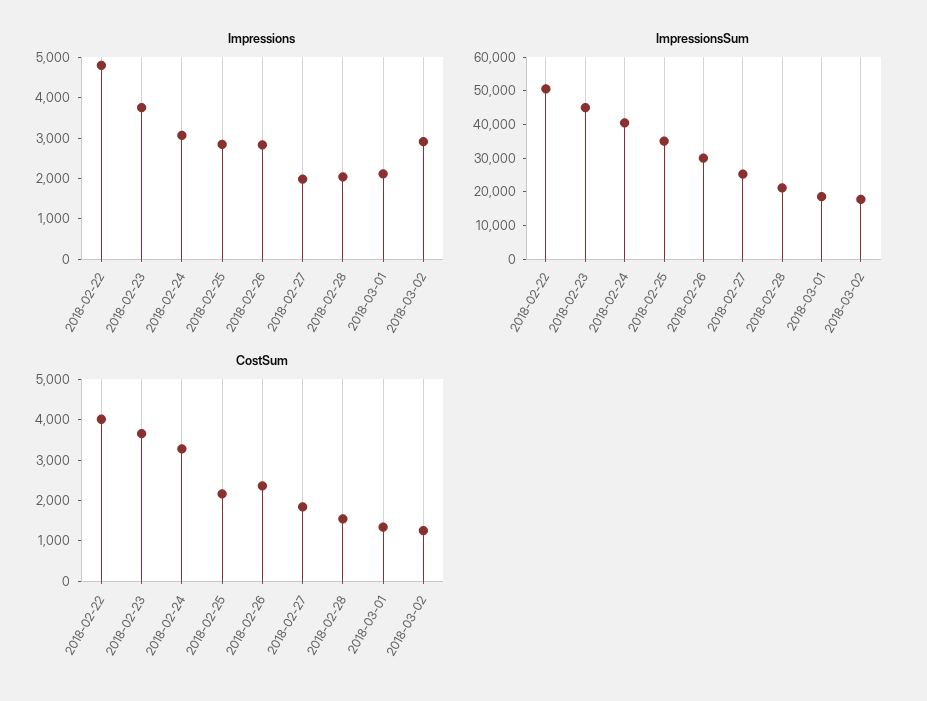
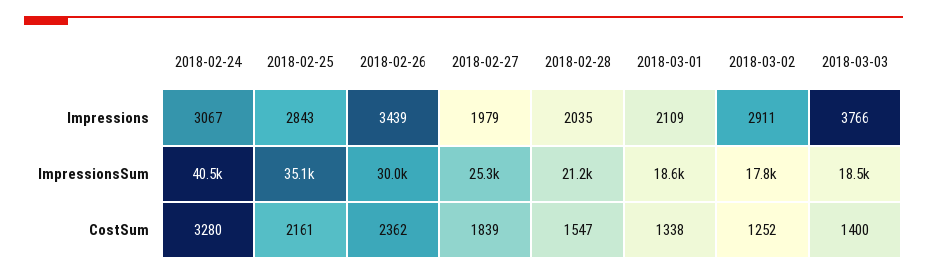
Impressions, 2018-02-22: 4800 -> none
Impressions, 2018-02-23: 3800 -> none
Impressions, 2018-02-26: 2800 -> 3439
ImpressionsSum, 2018-02-22: 50000 -> none
ImpressionsSum, 2018-02-23: 45000 -> none
CostSum, 2018-02-22: 4000 -> none
CostSum, 2018-02-23: 3600 -> none
Impressions, 2018-03-03: none -> 3766
ImpressionsSum, 2018-03-03: none -> 18500
CostSum, 2018-03-03: none -> 1400

